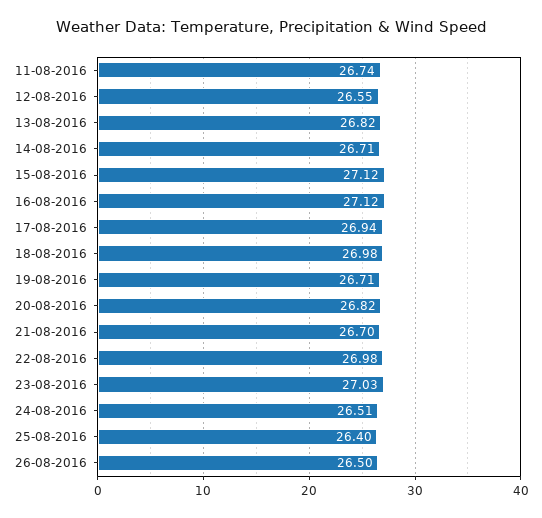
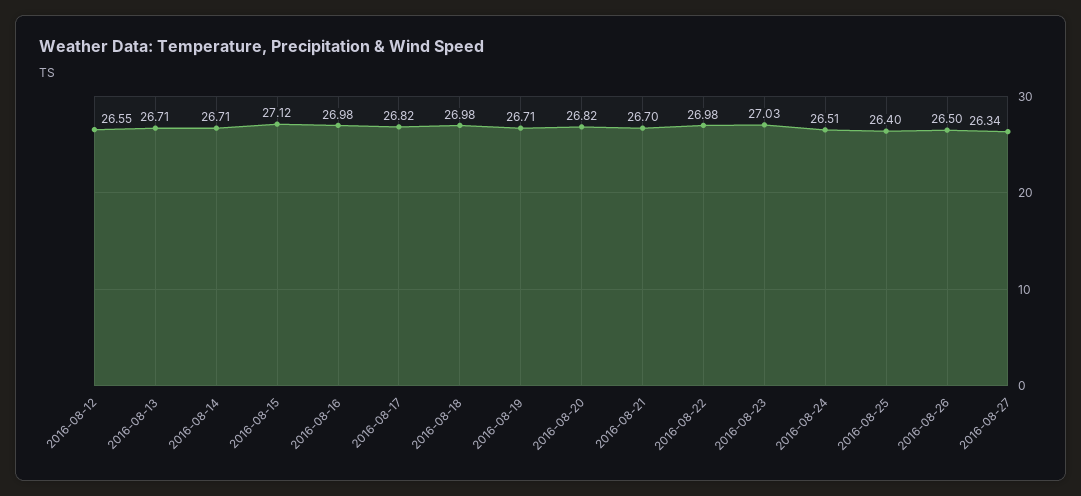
11-08-2016: 26.74 -> none
13-08-2016: 26.82 -> 26.71
16-08-2016: 27.12 -> 26.98
17-08-2016: 26.94 -> 26.82
2016-08-27: none -> 26.34

